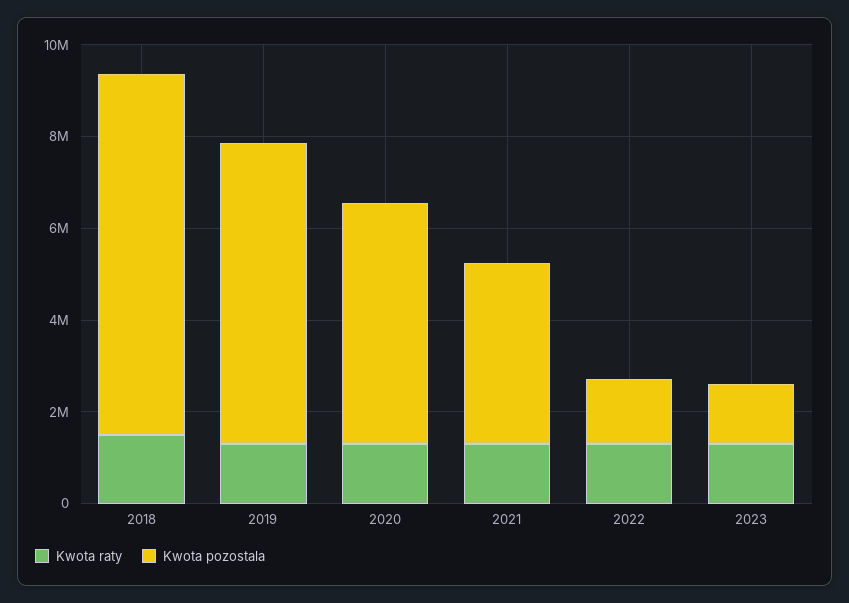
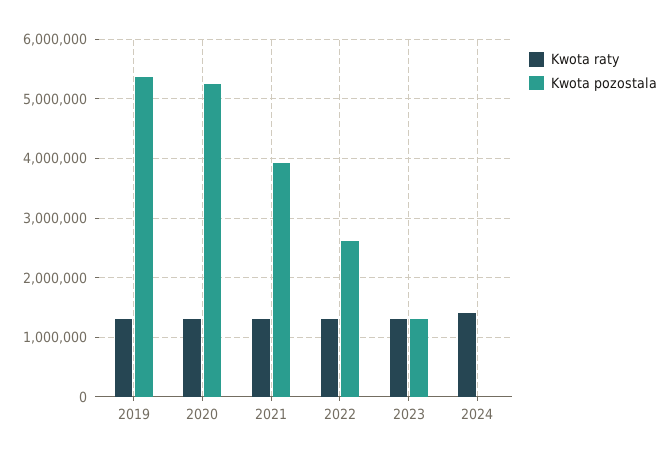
Kwota raty, 2018: 1500000 -> none
Kwota pozostala, 2018: 8000000 -> none
Kwota pozostala, 2019: 6500000 -> 5400000
Kwota pozostala, 2022: 1500000 -> 2600000
Kwota raty, 2024: none -> 1400000
Kwota pozostala, 2024: none -> 0

